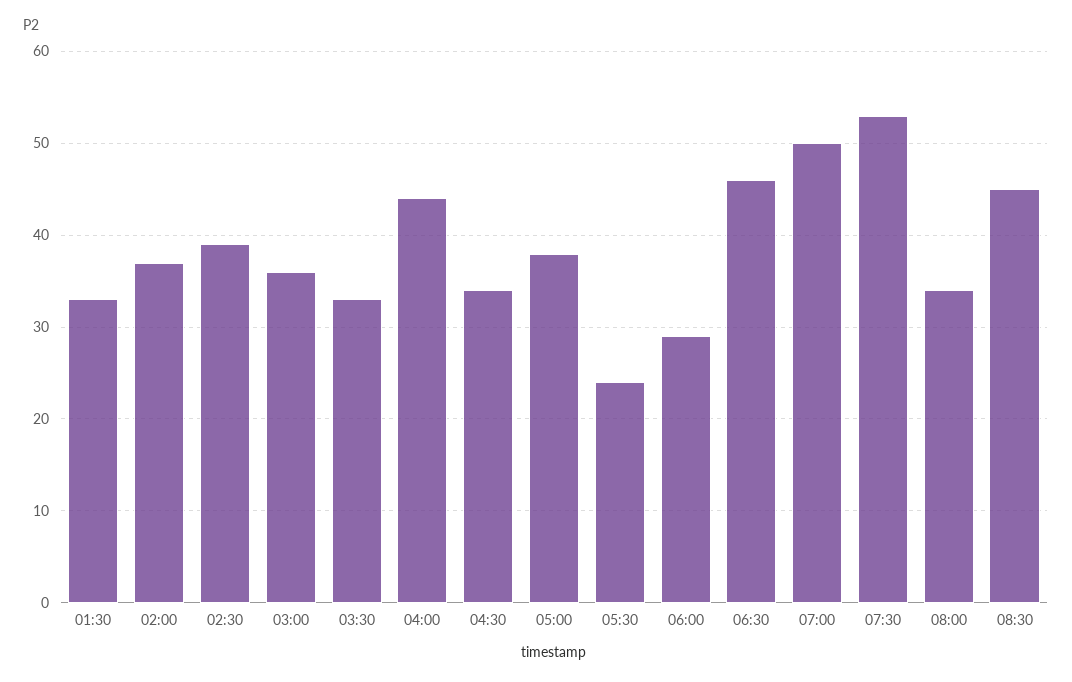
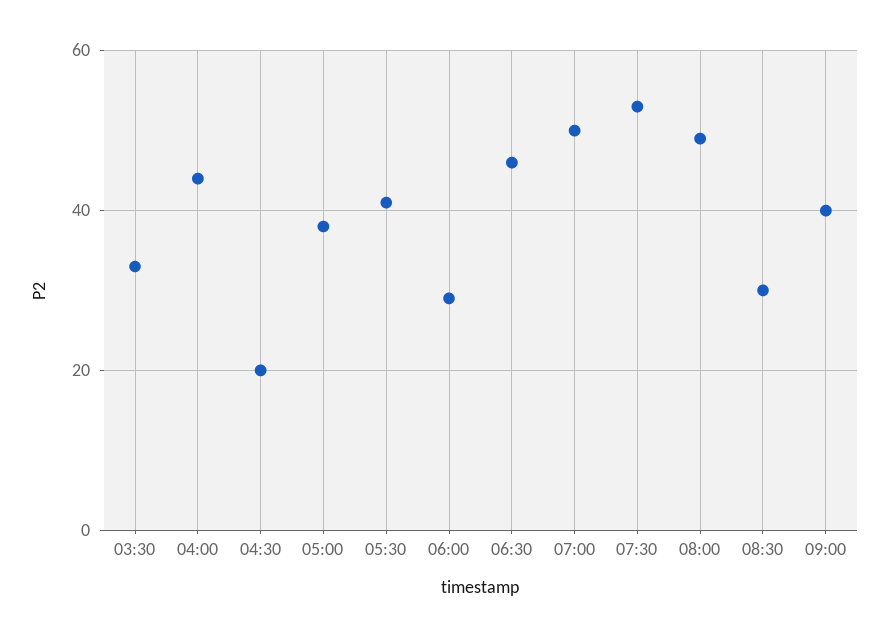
01:30: 33 -> none
02:00: 37 -> none
02:30: 39 -> none
03:00: 36 -> none
04:30: 34 -> 20
05:30: 24 -> 40
08:00: 34 -> 50
08:30: 45 -> 30
09:00: none -> 40

